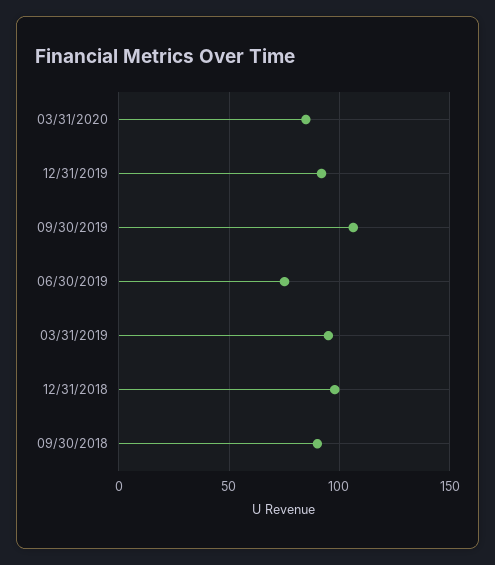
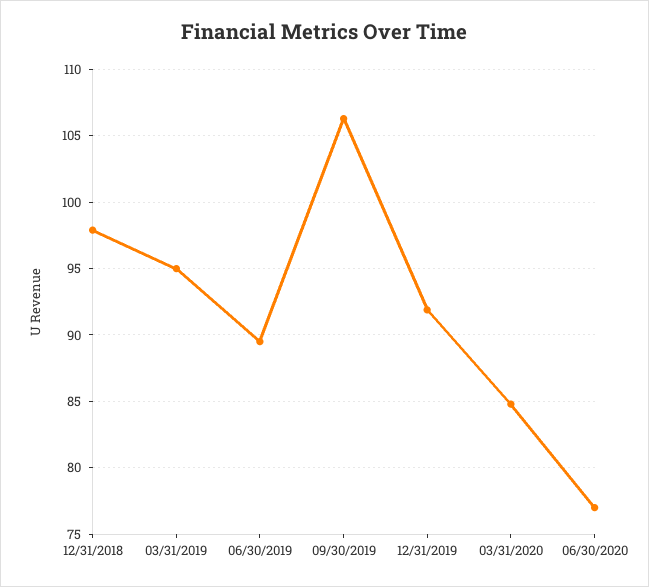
06/30/2019: 75 -> 89.5
09/30/2018: 90 -> none
06/30/2020: none -> 77

